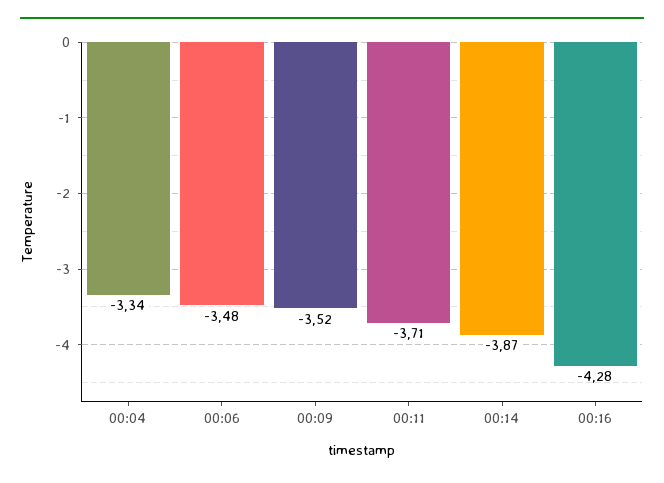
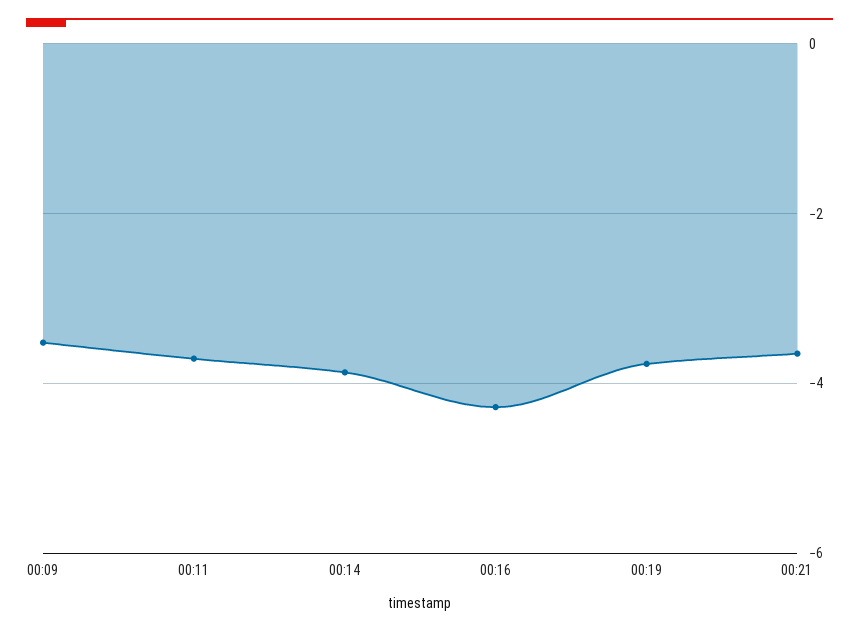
00:04: -3.34 -> none
00:06: -3.48 -> none
00:19: none -> -3.8
00:21: none -> -3.6

